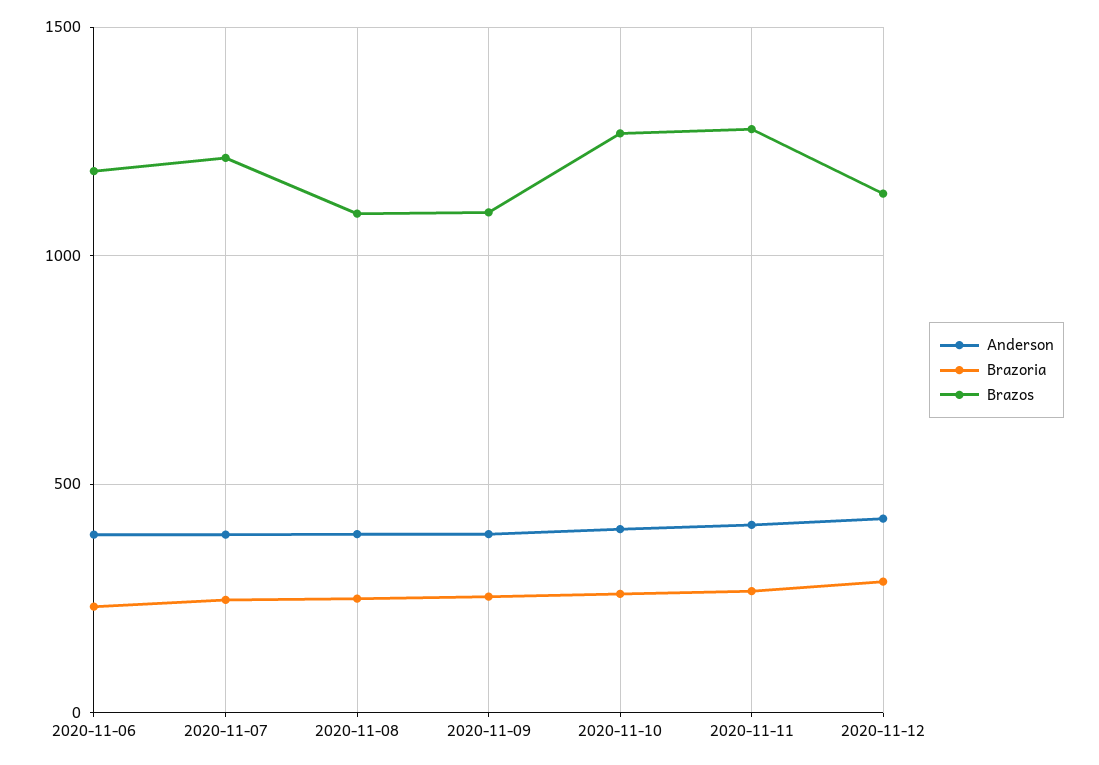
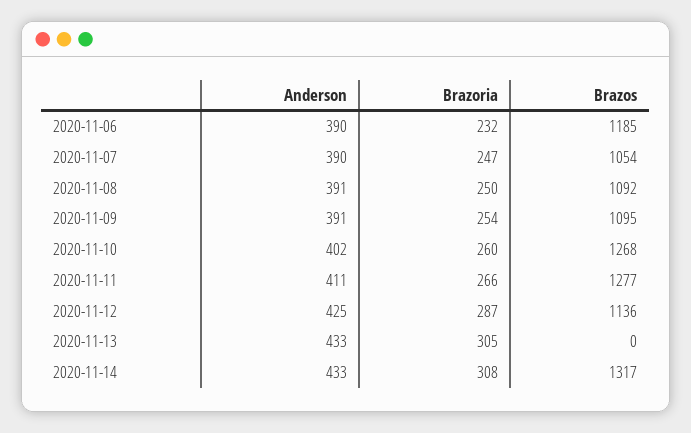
Brazos, 2020-11-07: 1200 -> 1054
Anderson, 2020-11-13: none -> 433
Brazoria, 2020-11-13: none -> 305
Brazos, 2020-11-13: none -> 0
Anderson, 2020-11-14: none -> 433
Brazoria, 2020-11-14: none -> 308
Brazos, 2020-11-14: none -> 1317

